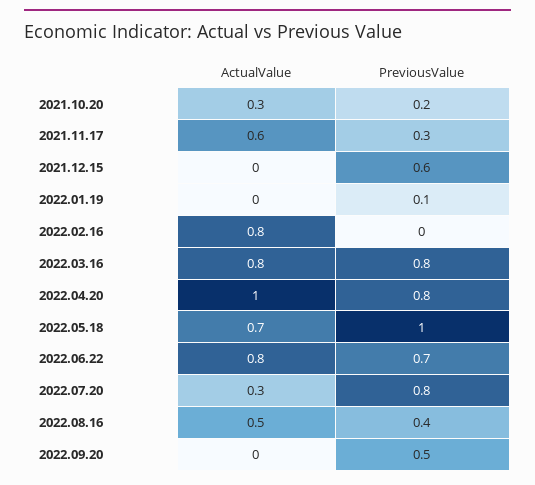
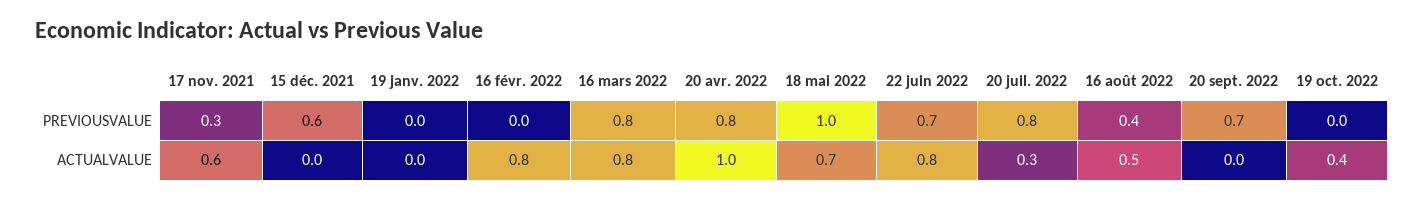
ActualValue, 2021.10.20: 0.3 -> none
PreviousValue, 2021.10.20: 0.2 -> none
PreviousValue, 2022.01.19: 0.1 -> 0
PreviousValue, 2022.09.20: 0.5 -> 0.7
PreviousValue, 19 oct. 2022: none -> 0
ActualValue, 19 oct. 2022: none -> 0.4

